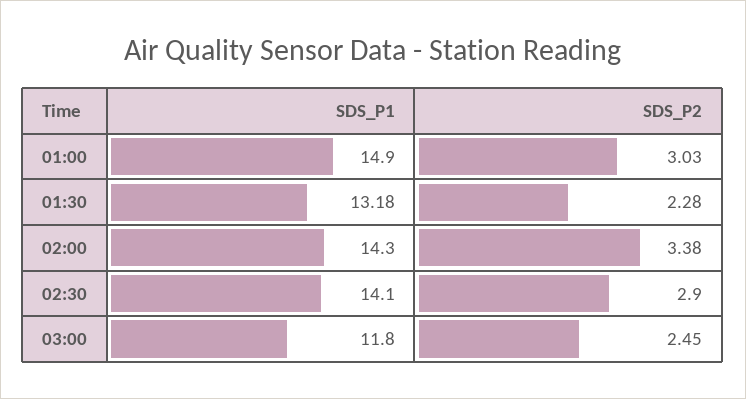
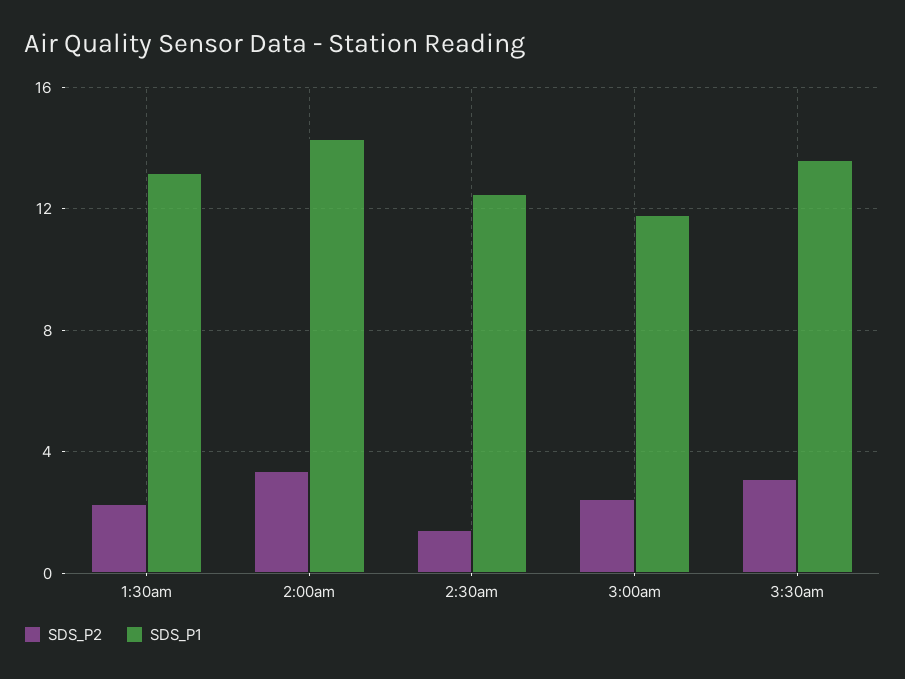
SDS_P1, 01:00: 14.9 -> none
SDS_P2, 01:00: 3.03 -> none
SDS_P1, 02:30: 14.1 -> 12.5
SDS_P2, 02:30: 2.9 -> 1.5
SDS_P2, 3:30am: none -> 3
SDS_P1, 3:30am: none -> 13.5

